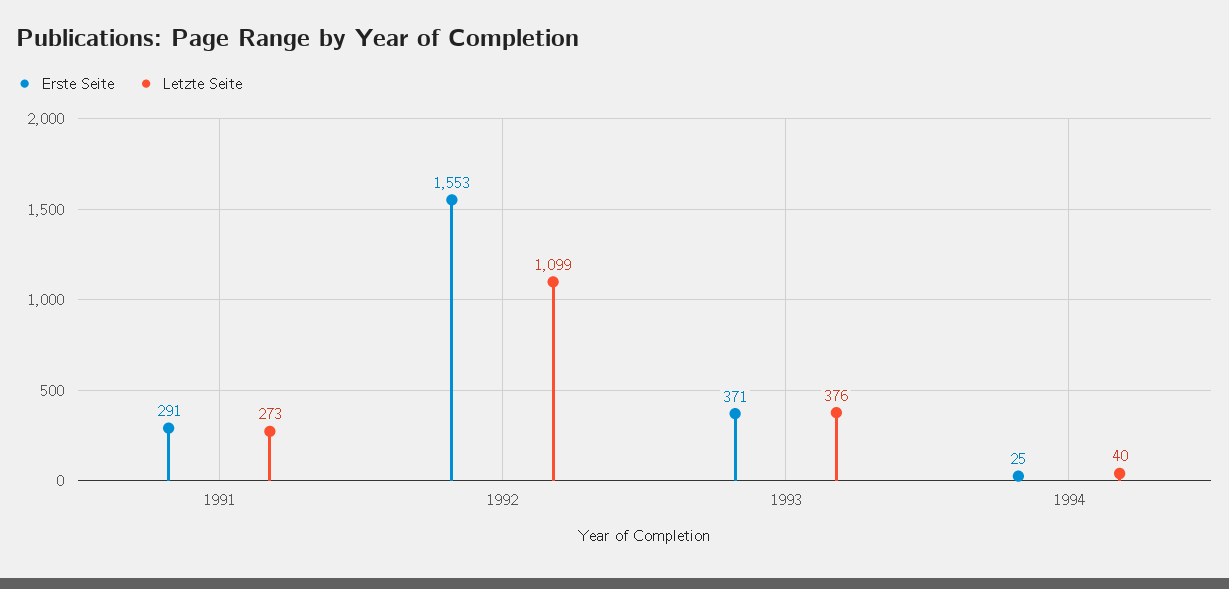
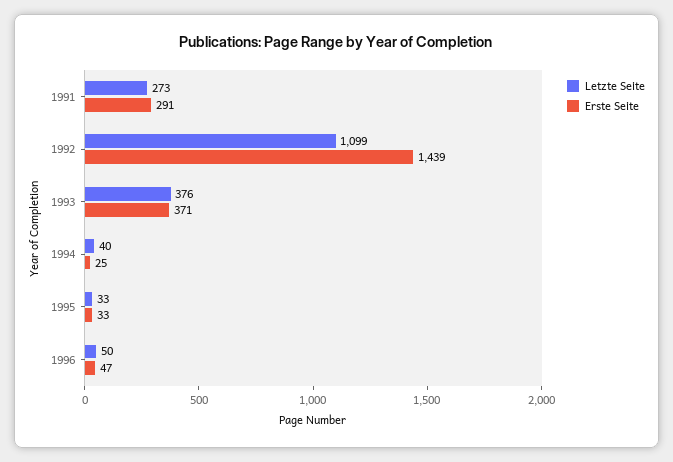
Erste Seite, 1992: 1553 -> 1439
Letzte Seite, 1995: none -> 33
Erste Seite, 1995: none -> 33
Letzte Seite, 1996: none -> 50
Erste Seite, 1996: none -> 47

